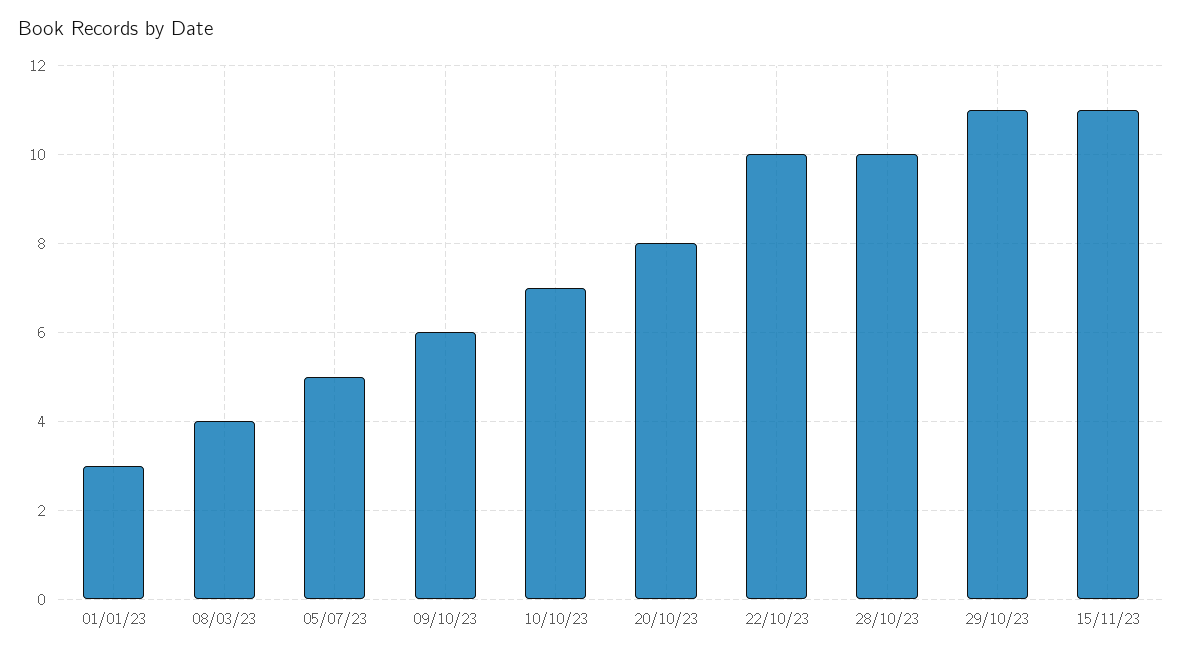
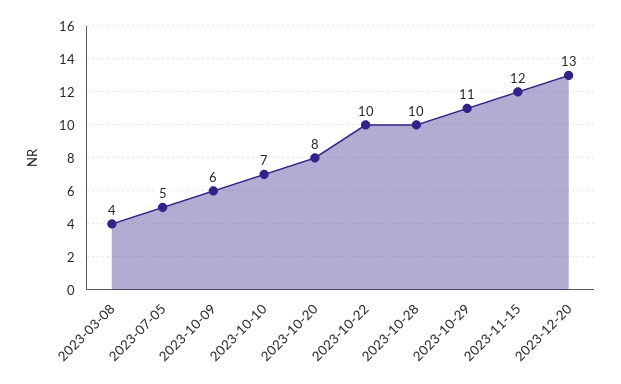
01/01/23: 3 -> none
15/11/23: 11 -> 12
2023-12-20: none -> 13

